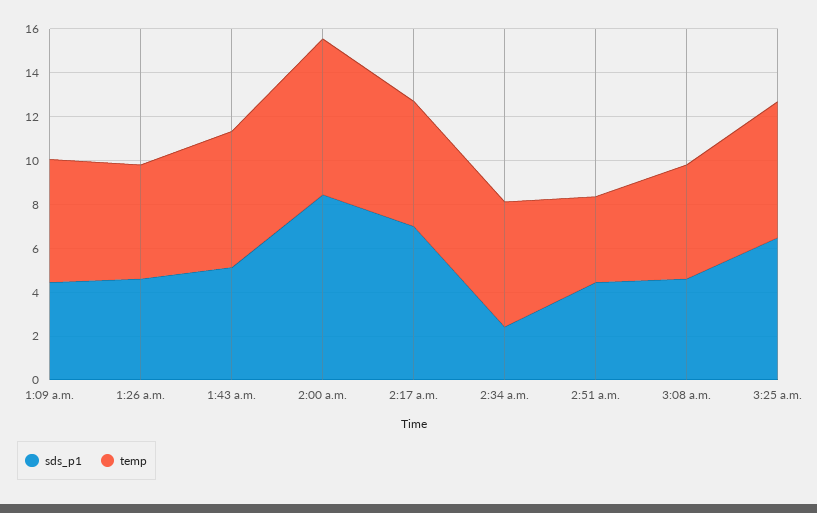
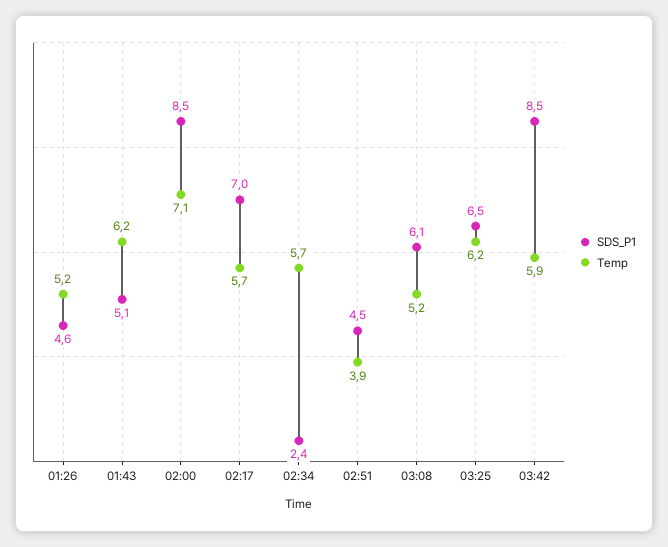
sds_p1, 1:09 a.m.: 4.5 -> none
temp, 1:09 a.m.: 5.5 -> none
sds_p1, 3:08 a.m.: 4.5 -> 6.1
sds_p1, 03:42: none -> 8.5
temp, 03:42: none -> 5.9

